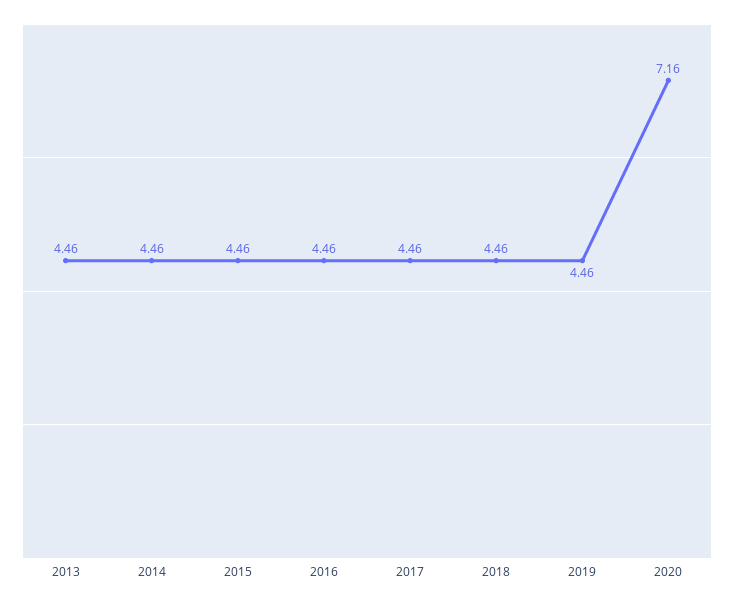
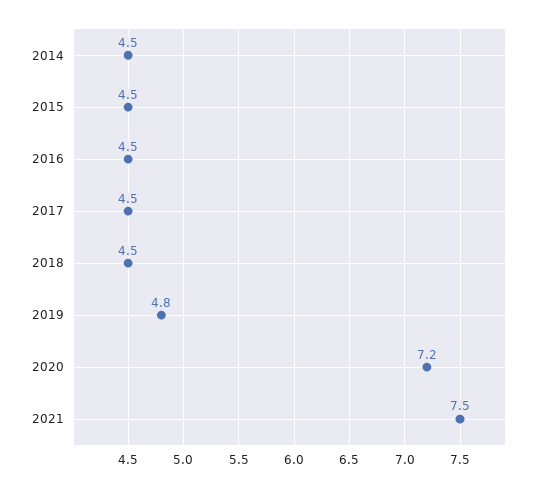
2013: 4.46 -> none
2019: 4.46 -> 4.8
2021: none -> 7.5

